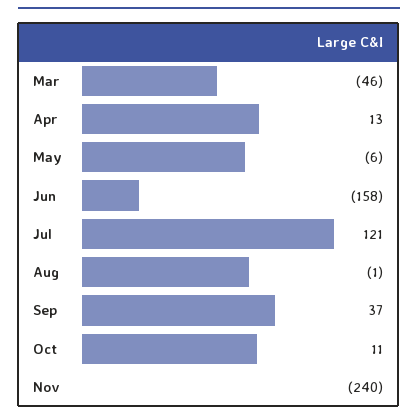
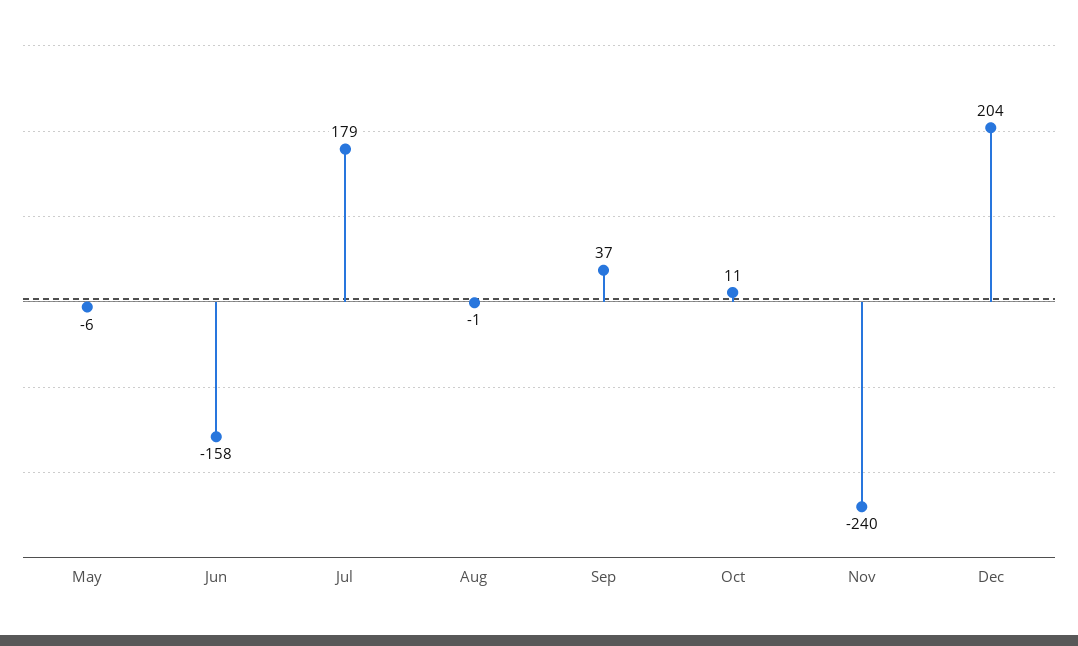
Mar: -46 -> none
Apr: 13 -> none
Jul: 121 -> 179
Dec: none -> 204

